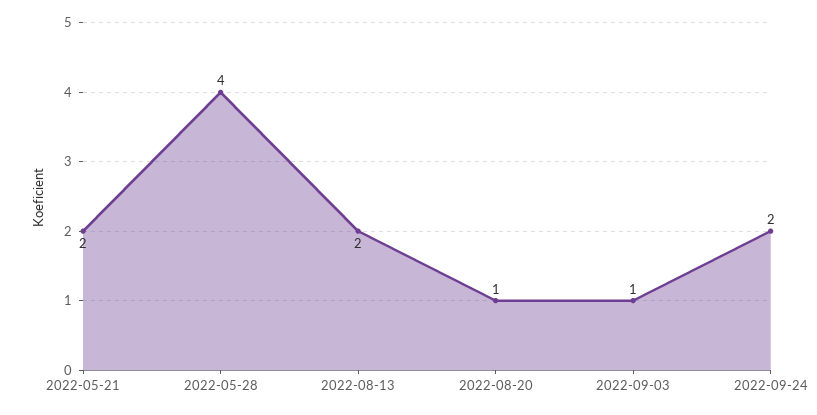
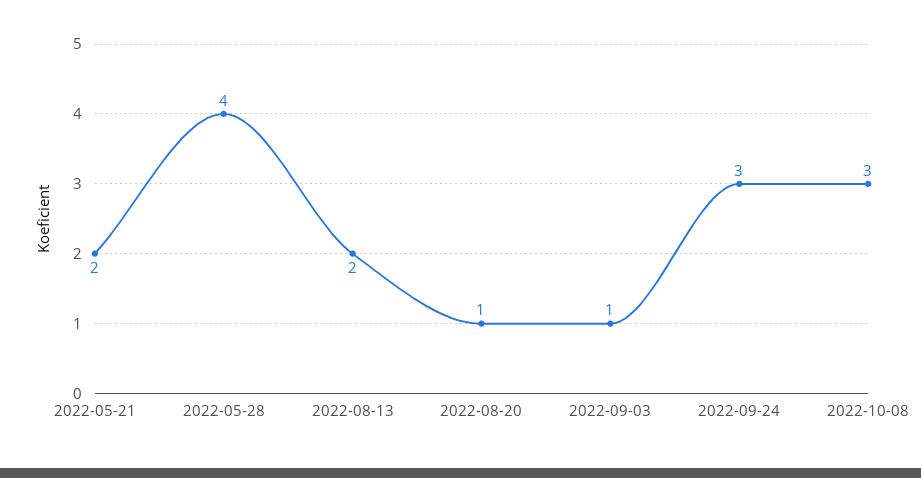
2022-09-24: 2 -> 3
2022-10-08: none -> 3

